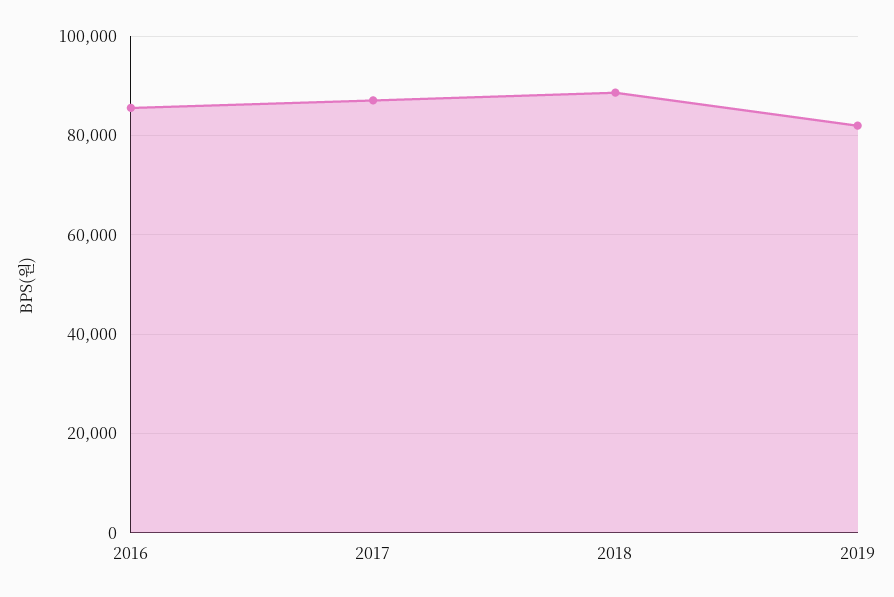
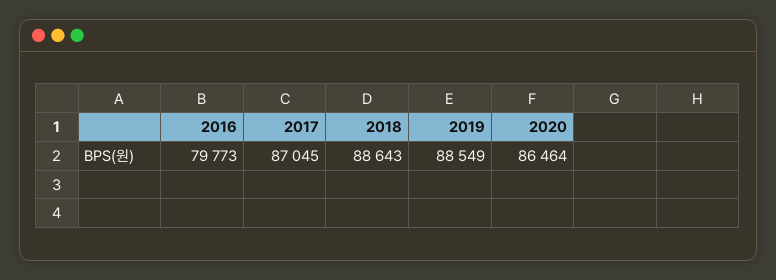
2016: 86000 -> 79773
2019: 82000 -> 88549
2020: none -> 86464

